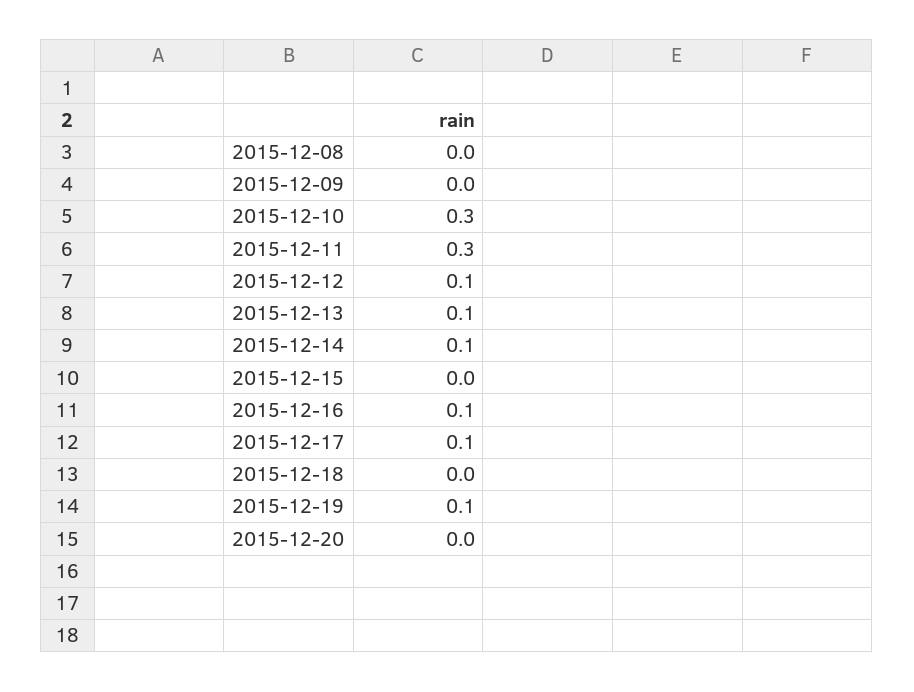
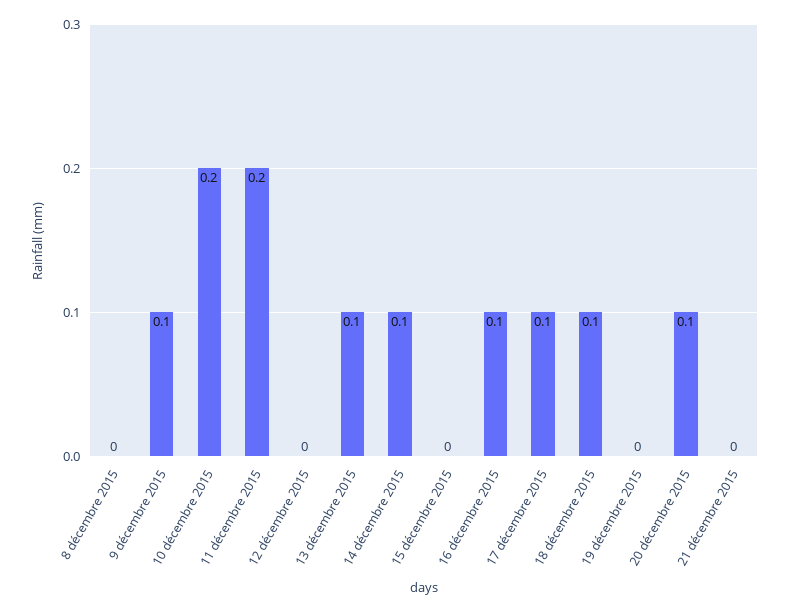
2015-12-09: 0 -> 0.1
2015-12-10: 0.3 -> 0.2
2015-12-11: 0.3 -> 0.2
2015-12-12: 0.1 -> 0
2015-12-18: 0 -> 0.1
2015-12-19: 0.1 -> 0
2015-12-20: 0 -> 0.1
21 décembre 2015: none -> 0

